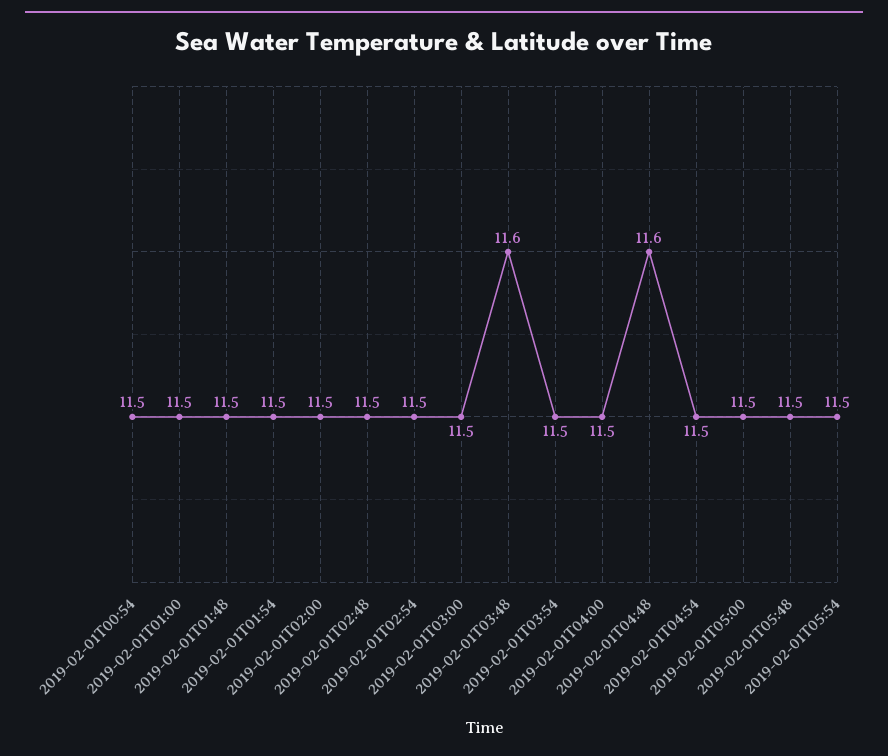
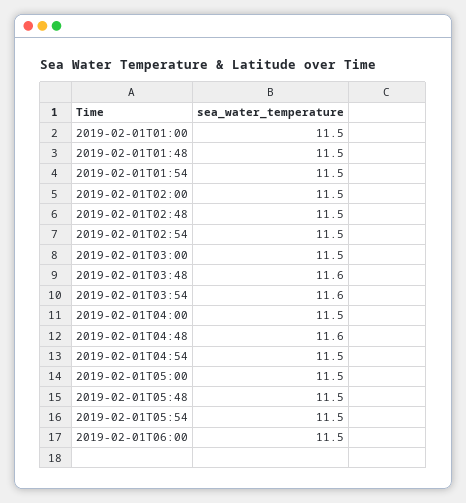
2019-02-01T00:54: 11.5 -> none
2019-02-01T03:54: 11.5 -> 11.6
2019-02-01T06:00: none -> 11.5

